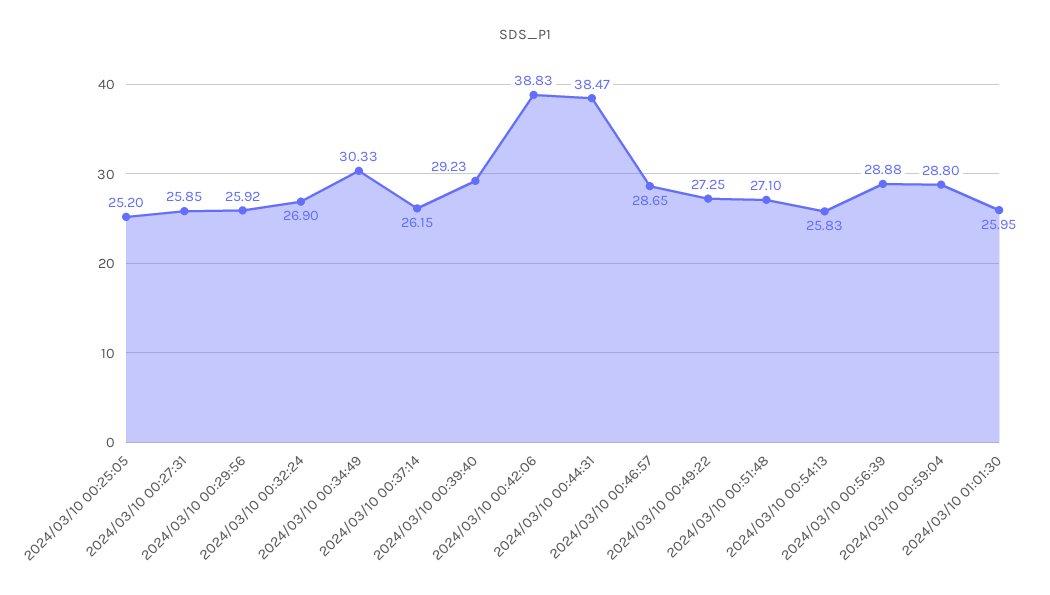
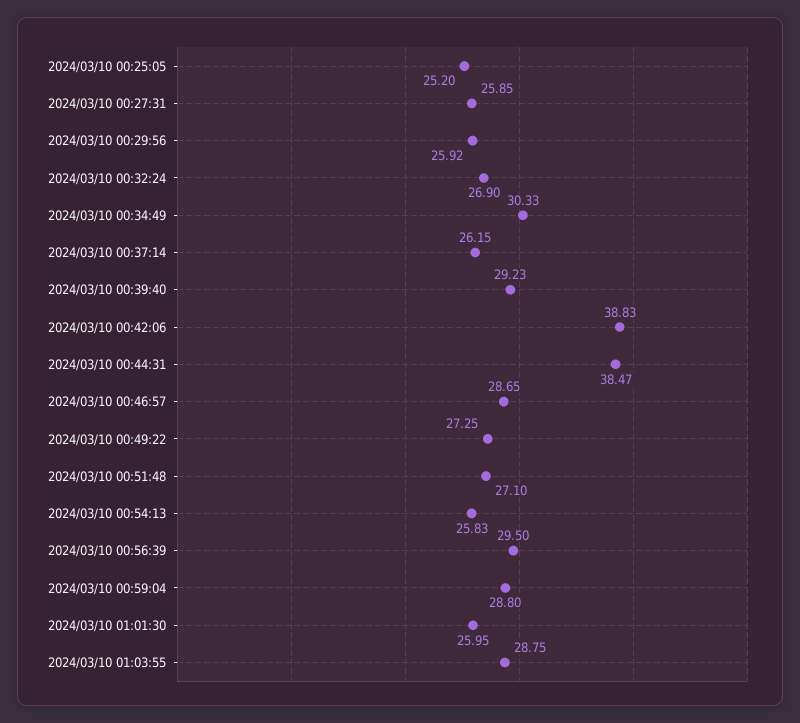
2024/03/10 00:56:39: 28.88 -> 29.5
2024/03/10 01:03:55: none -> 28.75

